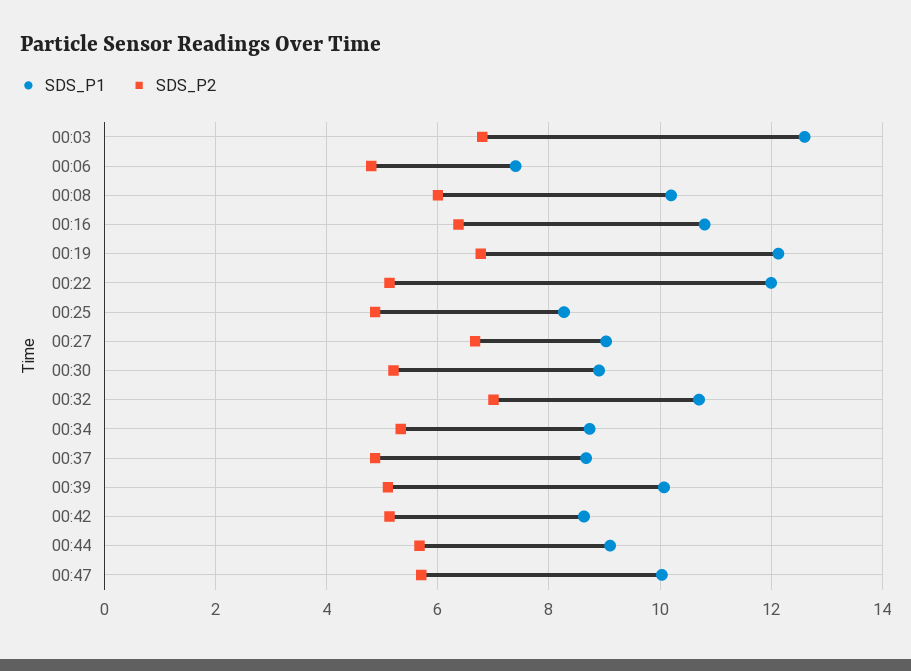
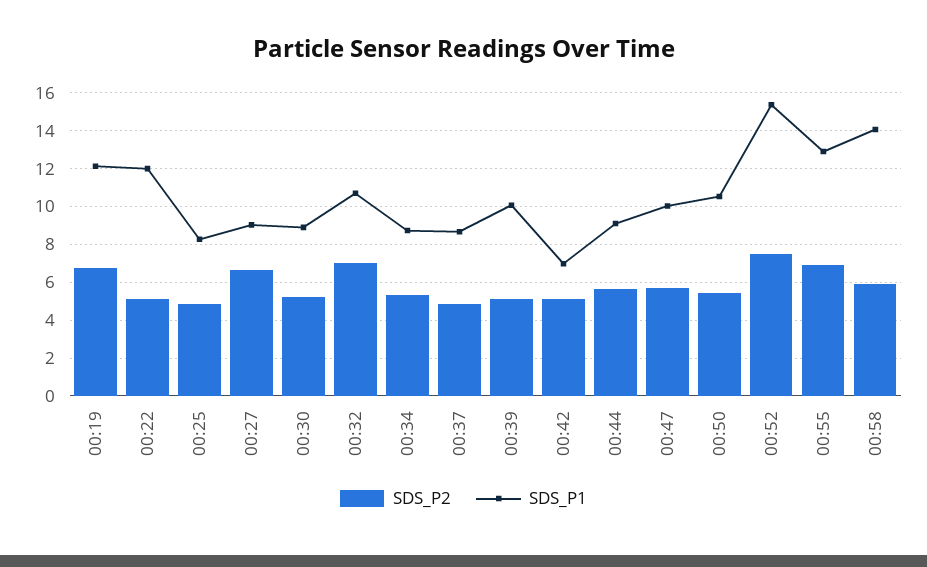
SDS_P1, 00:03: 12.6 -> none
SDS_P2, 00:03: 6.8 -> none
SDS_P1, 00:06: 7.4 -> none
SDS_P2, 00:06: 4.8 -> none
SDS_P1, 00:08: 10.2 -> none
SDS_P2, 00:08: 6 -> none
SDS_P1, 00:16: 10.8 -> none
SDS_P2, 00:16: 6.4 -> none
SDS_P1, 00:42: 8.6 -> 7
SDS_P2, 00:50: none -> 5.5
SDS_P1, 00:50: none -> 10.5
SDS_P2, 00:52: none -> 7.5
SDS_P1, 00:52: none -> 15.5
SDS_P2, 00:55: none -> 7
SDS_P1, 00:55: none -> 13
SDS_P2, 00:58: none -> 6
SDS_P1, 00:58: none -> 14

